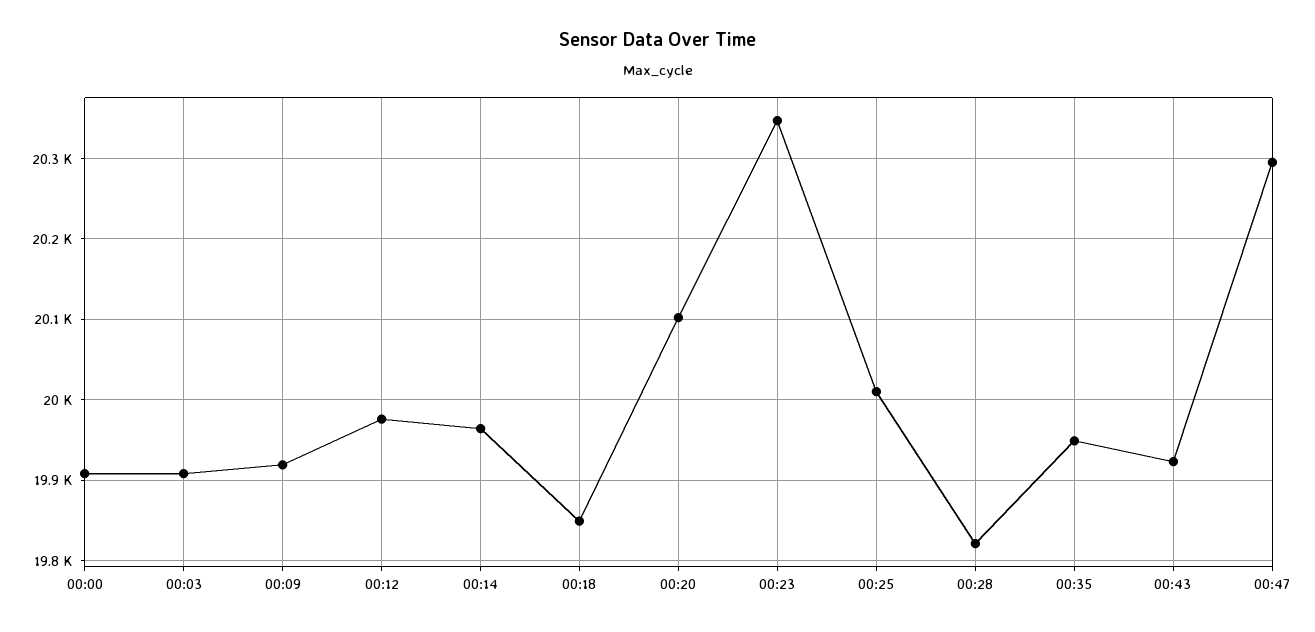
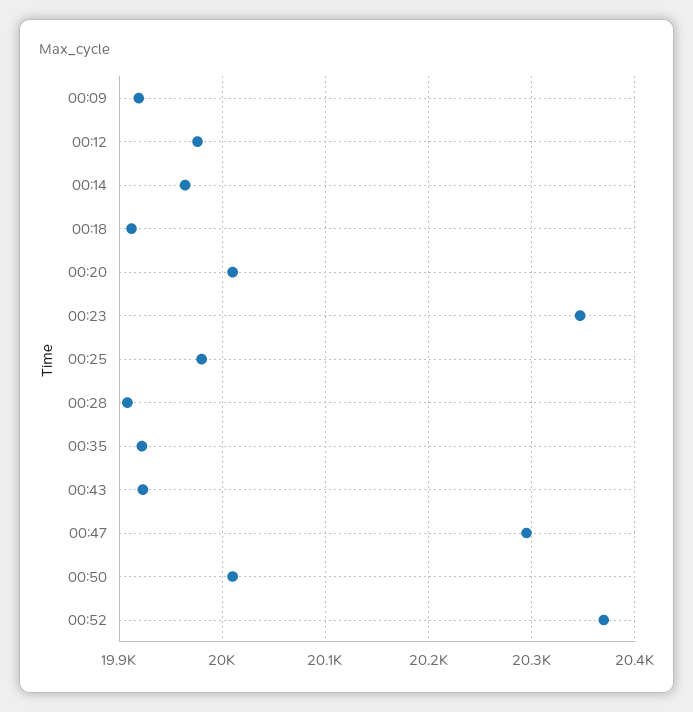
00:00: 19910 -> none
00:03: 19910 -> none
00:18: 19850 -> 19910
00:20: 20100 -> 20010
00:25: 20010 -> 19980
00:28: 19820 -> 19910
00:35: 19950 -> 19920
00:50: none -> 20010
00:52: none -> 20370

